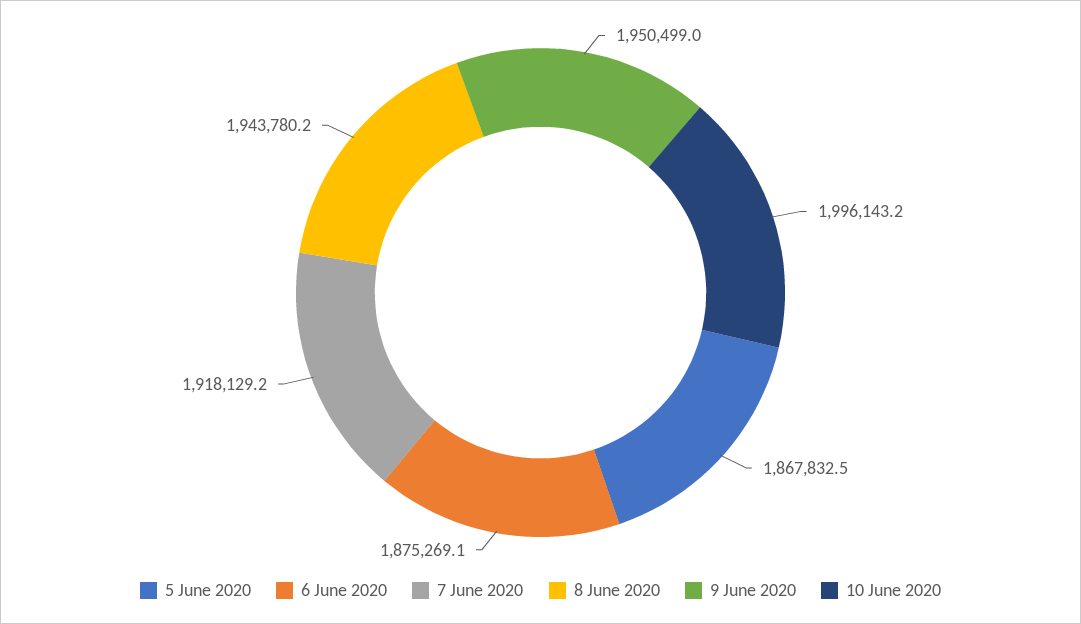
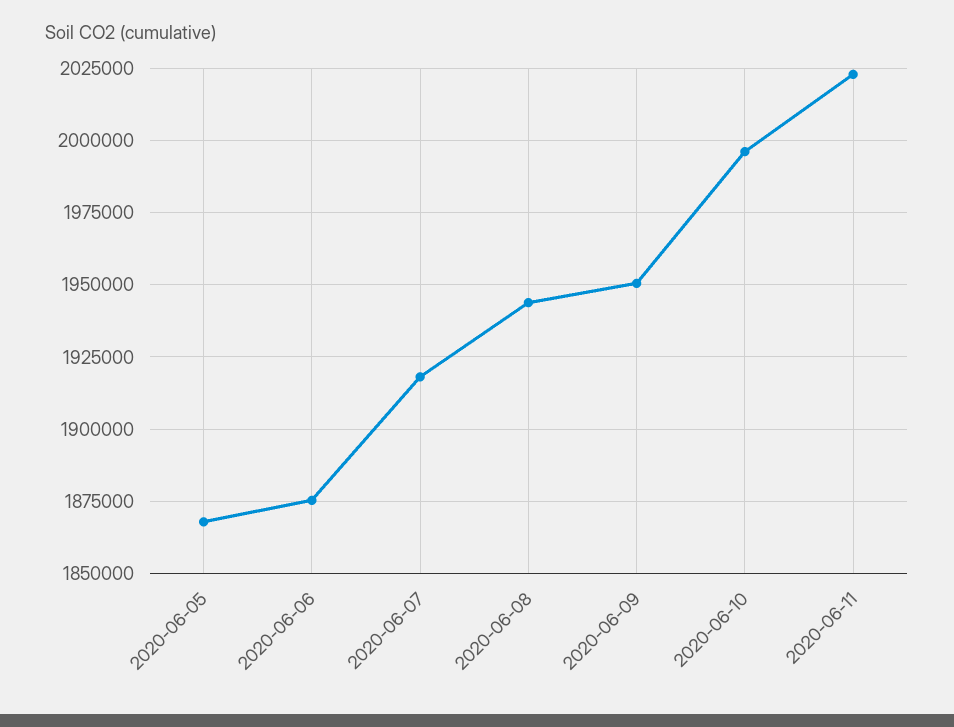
2020-06-11: none -> 2022500

